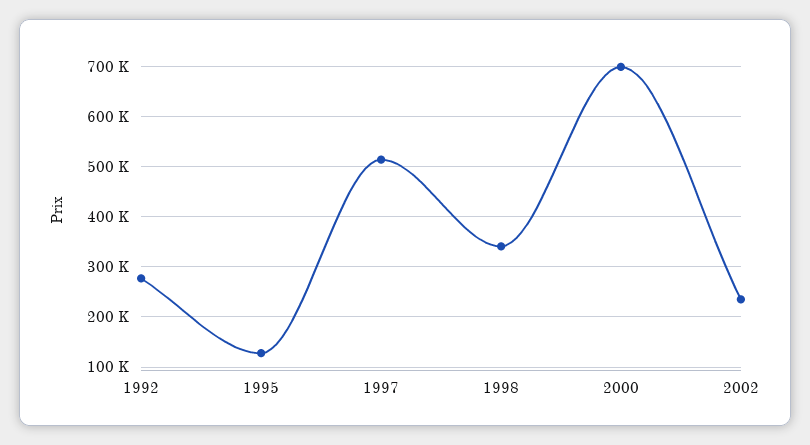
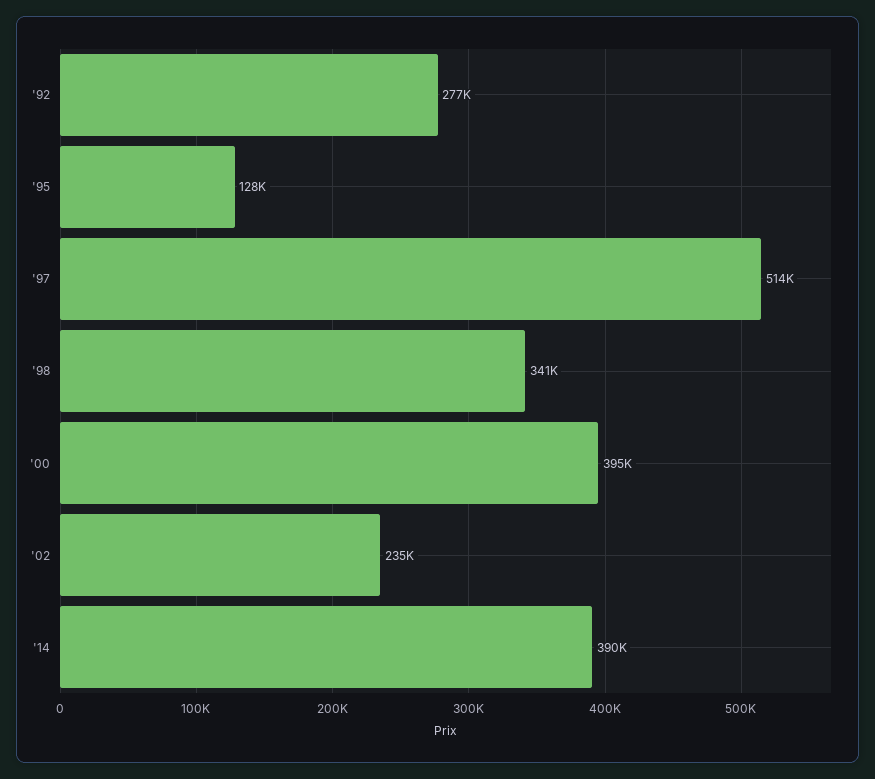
2000: 700000 -> 395000
'14: none -> 390000

